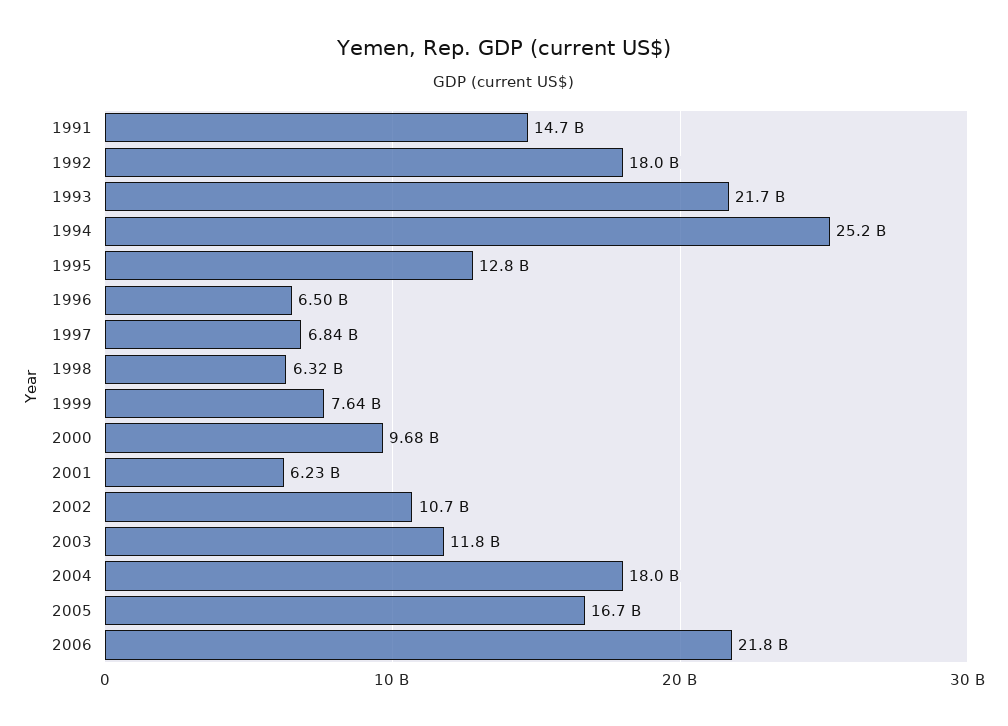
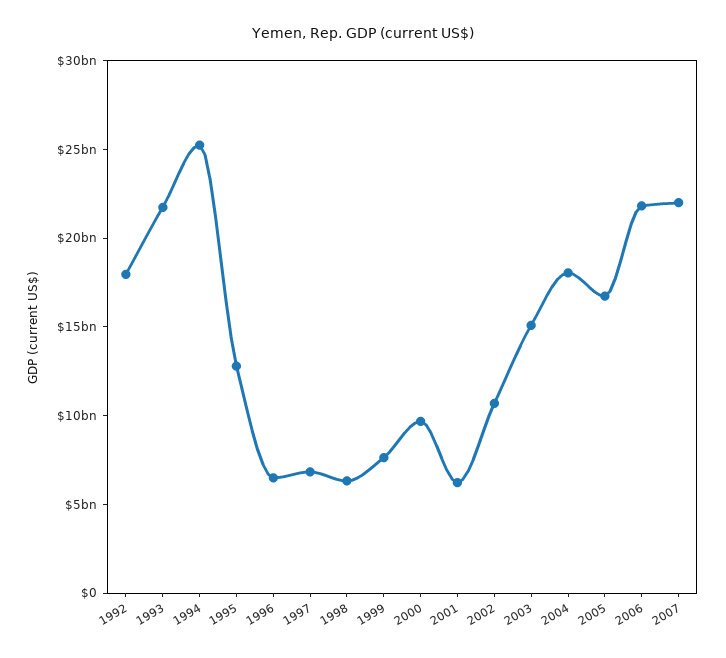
1991: 14700000000 -> none
2003: 11800000000 -> 15000000000
2007: none -> 22000000000

